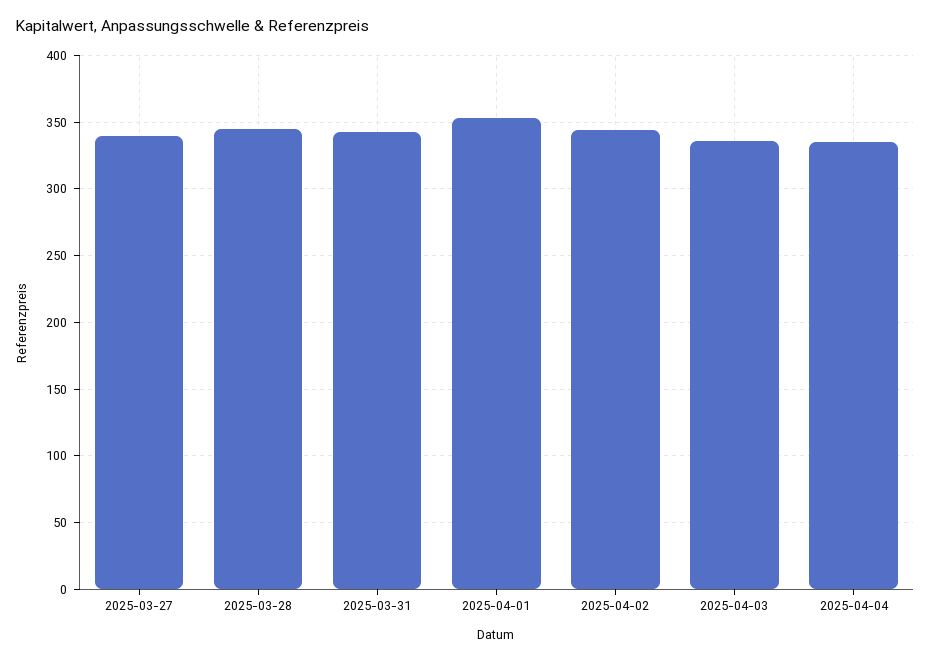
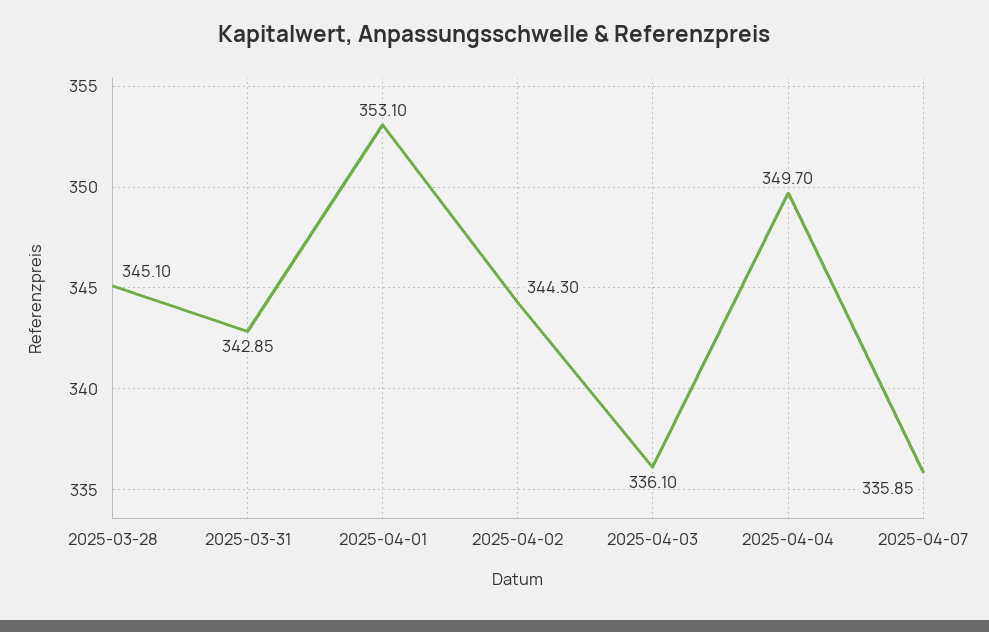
2025-03-27: 340 -> none
2025-04-04: 335 -> 349.7
2025-04-07: none -> 335.85

